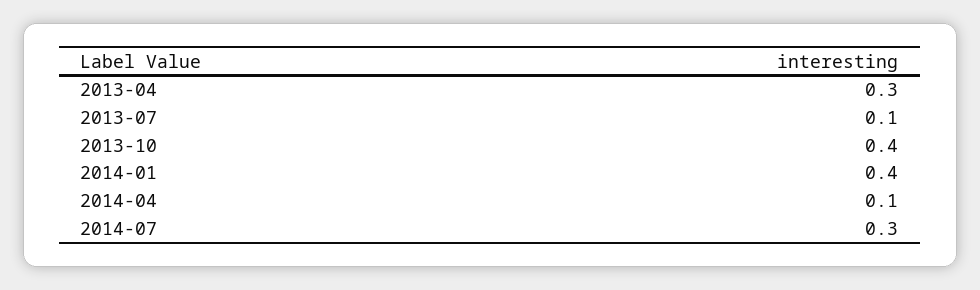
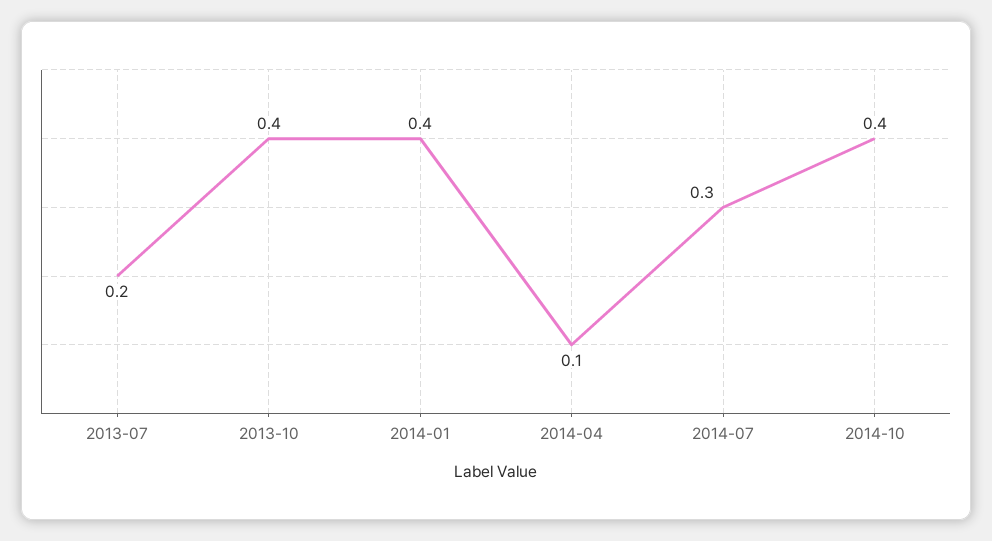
2013-04: 0.3 -> none
2013-07: 0.1 -> 0.2
2014-10: none -> 0.4

